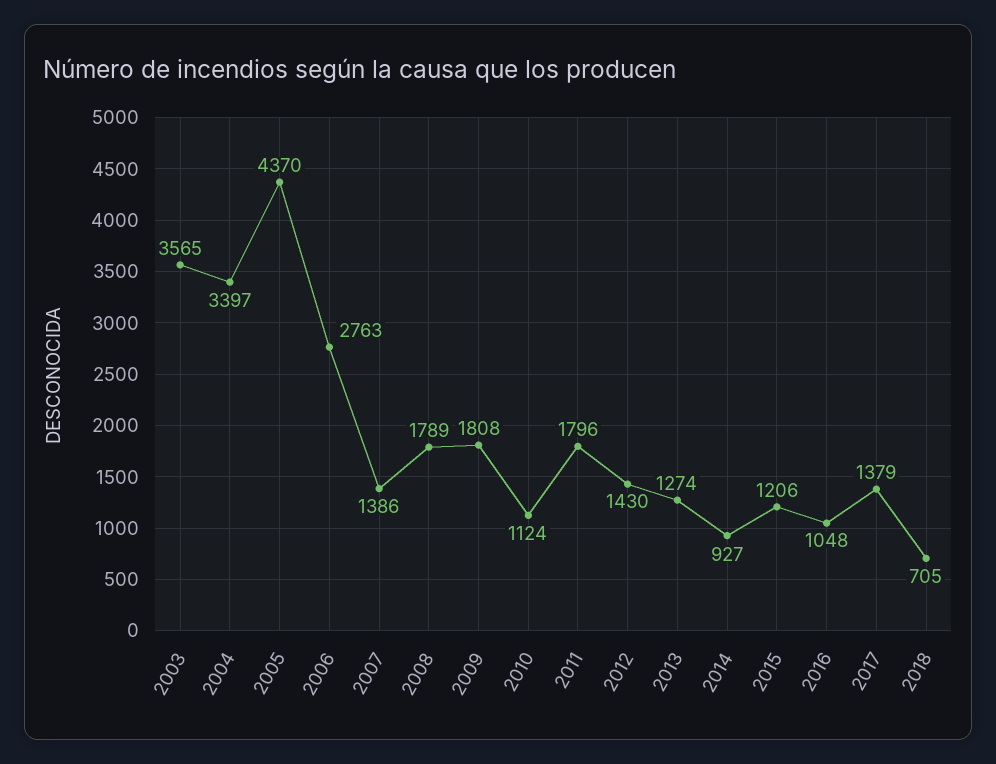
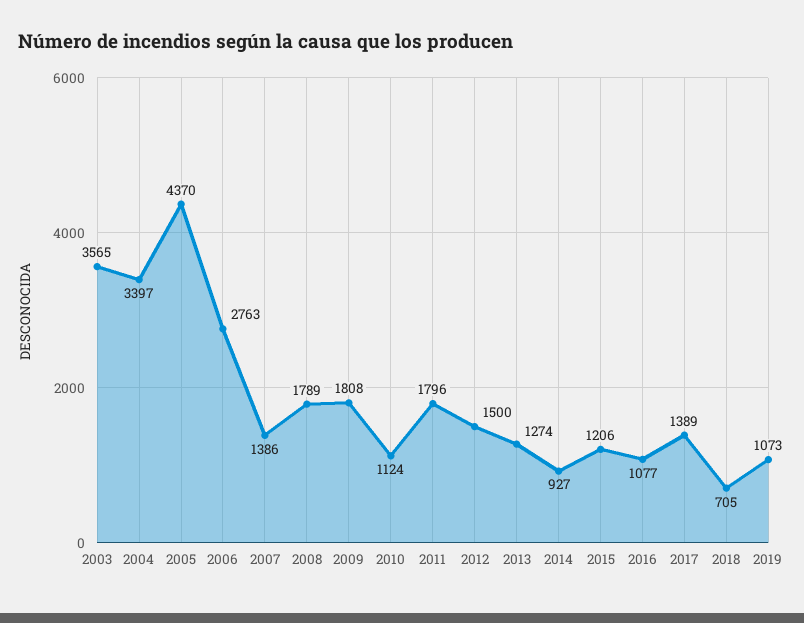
2012: 1430 -> 1500
2016: 1048 -> 1077
2017: 1379 -> 1389
2019: none -> 1073

